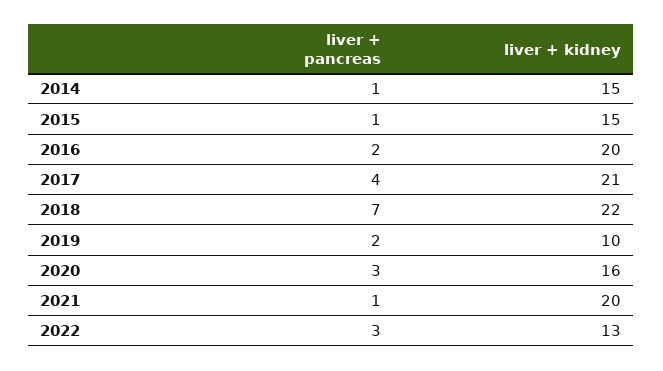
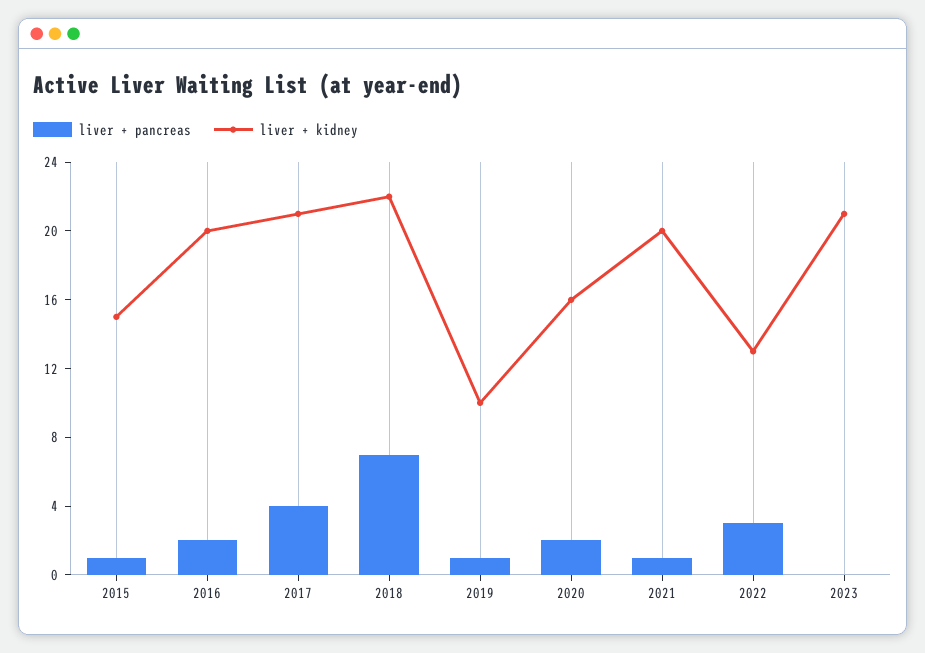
liver + pancreas, 2014: 1 -> none
liver + kidney, 2014: 15 -> none
liver + pancreas, 2019: 2 -> 1
liver + pancreas, 2020: 3 -> 2
liver + pancreas, 2023: none -> 0
liver + kidney, 2023: none -> 21

